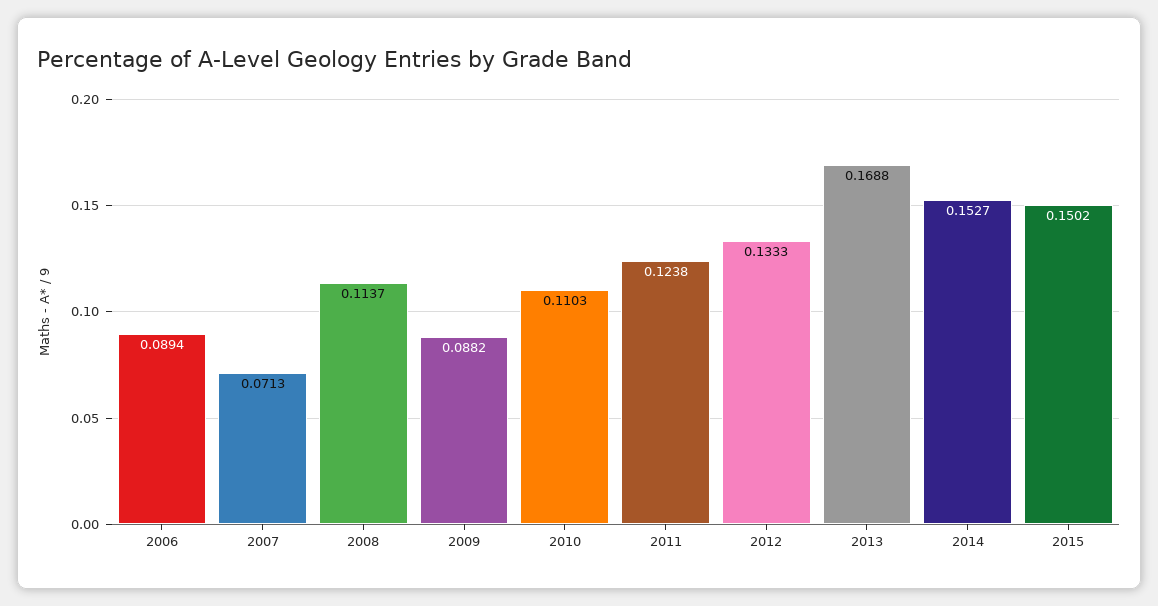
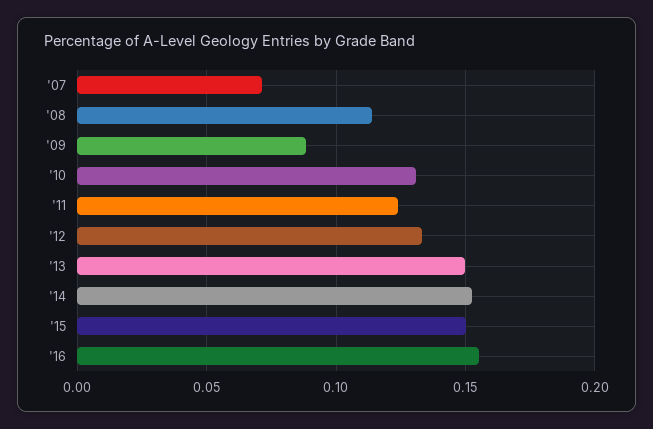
2006: 0.0894 -> none
2010: 0.1103 -> 0.13
2013: 0.1688 -> 0.15
'16: none -> 0.155

